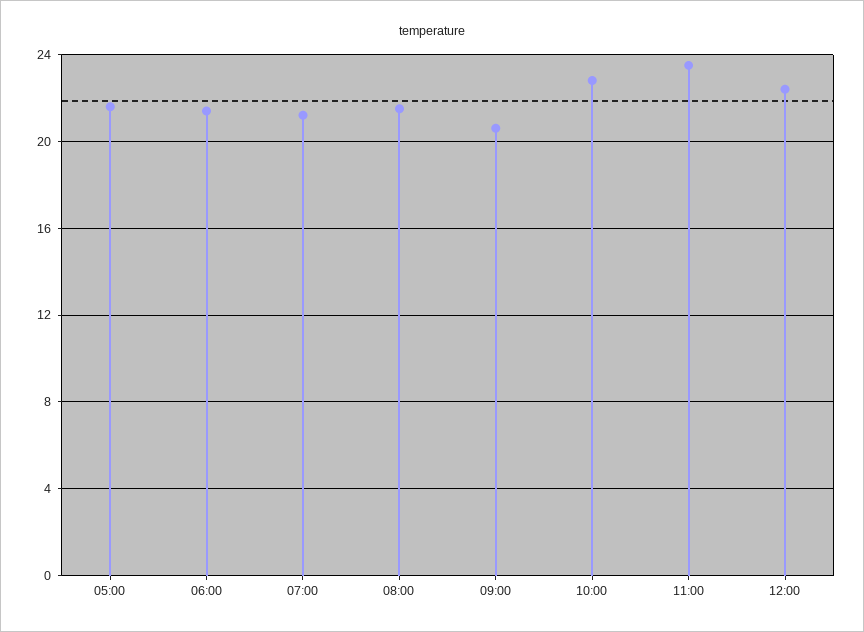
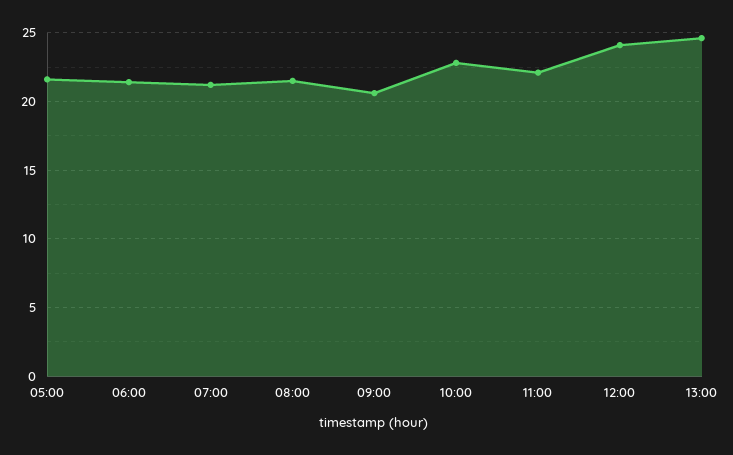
11:00: 23.5 -> 22
12:00: 22.5 -> 24
13:00: none -> 24.5

